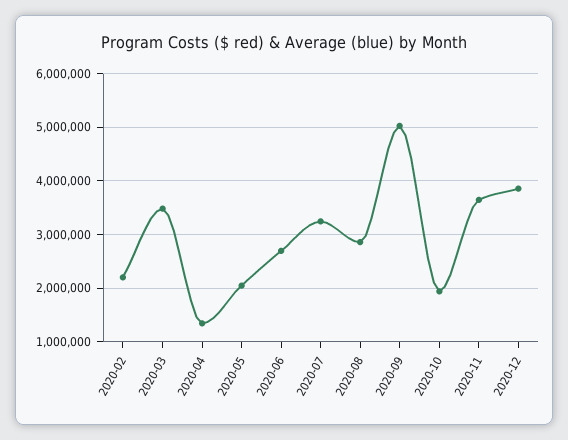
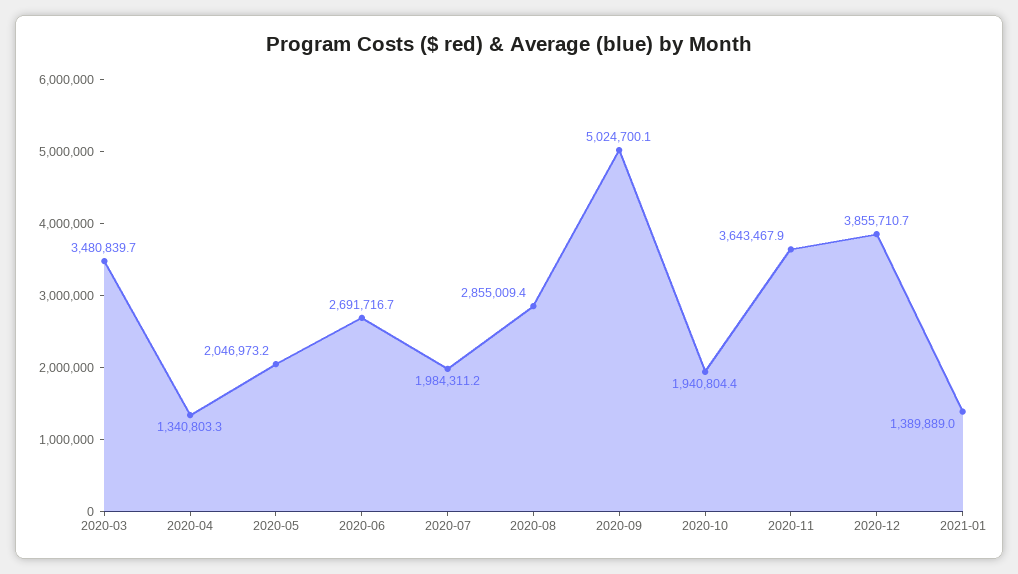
2020-02: 2200000 -> none
2020-07: 3200000 -> 1984311.2
2021-01: none -> 1389889

